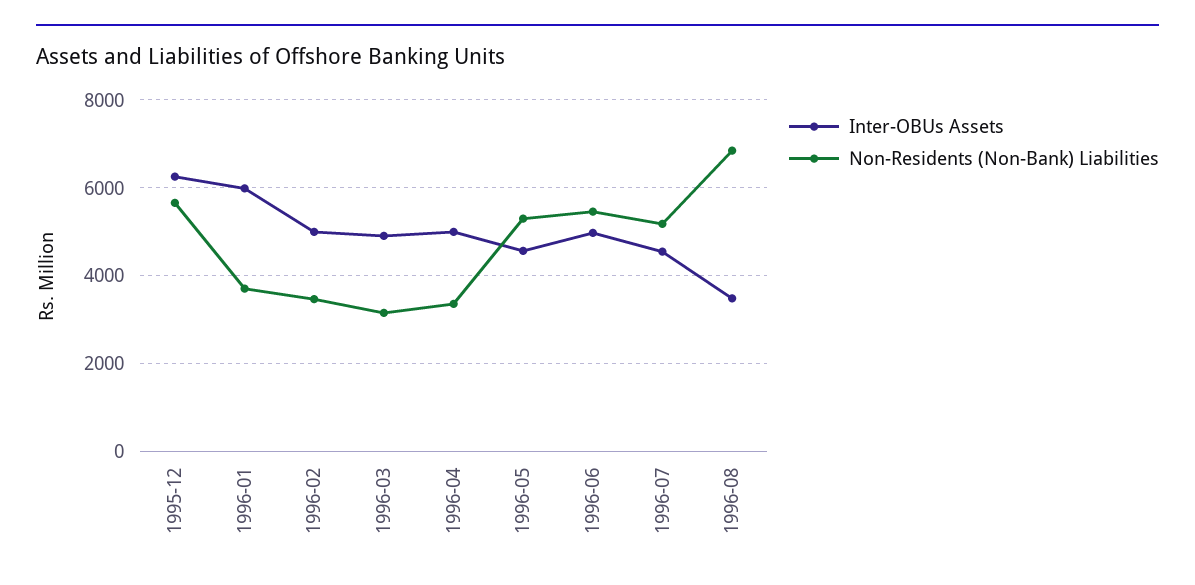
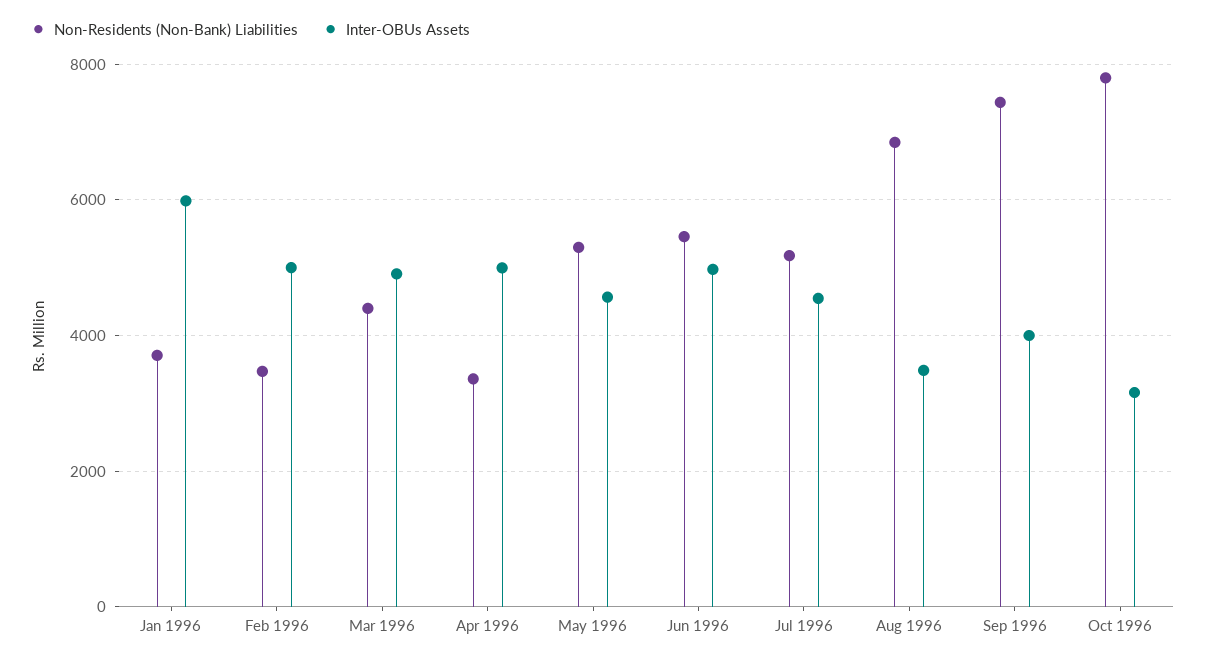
Inter-OBUs Assets, 1995-12: 6200 -> none
Non-Residents (Non-Bank) Liabilities, 1995-12: 5600 -> none
Non-Residents (Non-Bank) Liabilities, 1996-03: 3200 -> 4400
Non-Residents (Non-Bank) Liabilities, Sep 1996: none -> 7400
Inter-OBUs Assets, Sep 1996: none -> 4000
Non-Residents (Non-Bank) Liabilities, Oct 1996: none -> 7800
Inter-OBUs Assets, Oct 1996: none -> 3200

